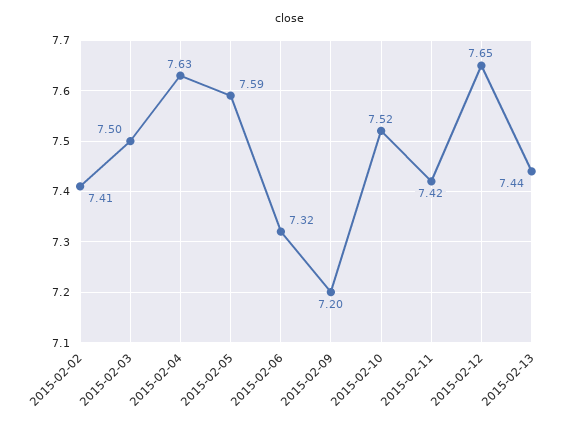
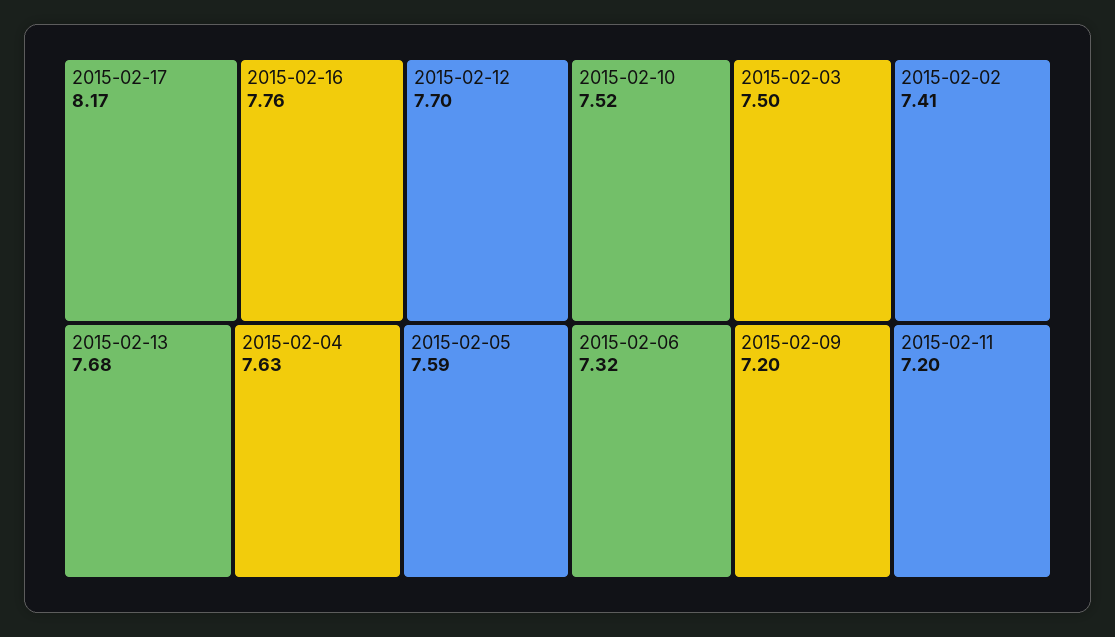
2015-02-11: 7.42 -> 7.2
2015-02-12: 7.65 -> 7.7
2015-02-13: 7.44 -> 7.68
2015-02-17: none -> 8.17
2015-02-16: none -> 7.76

